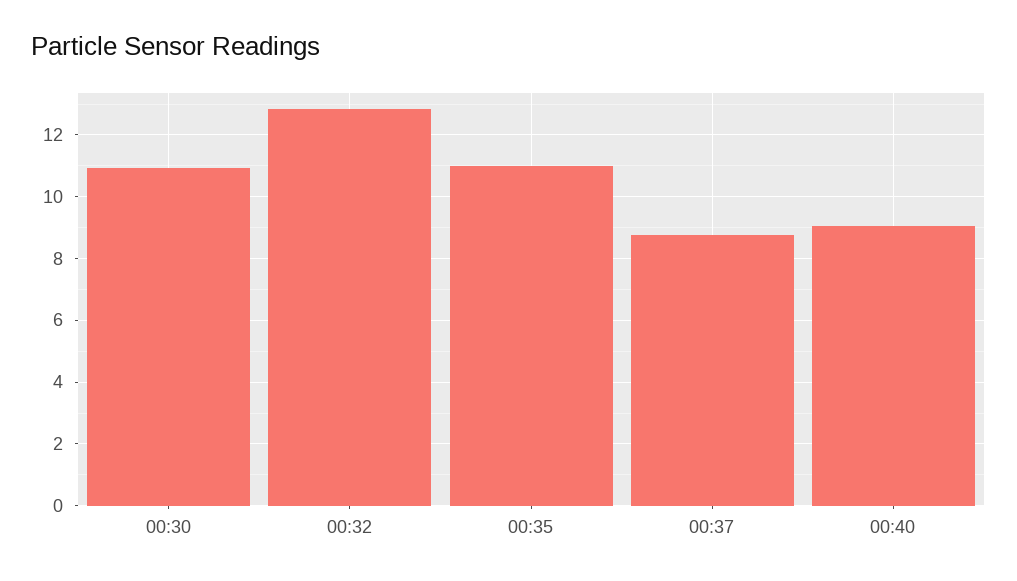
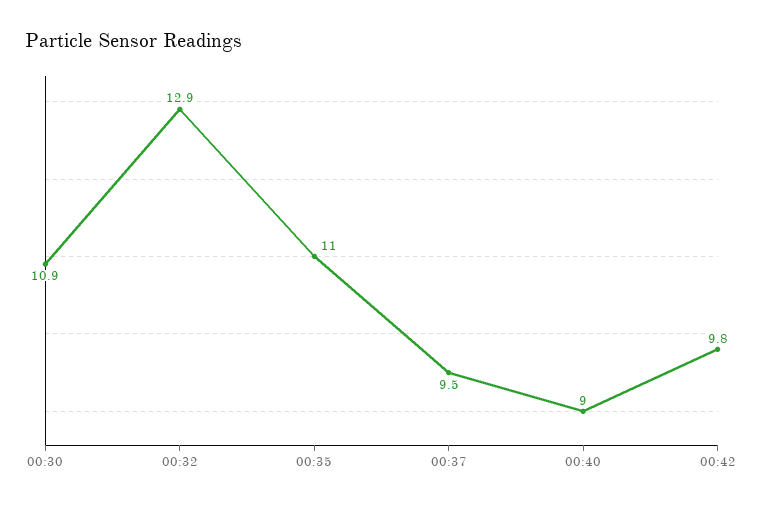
00:37: 8.8 -> 9.5
00:42: none -> 9.8

